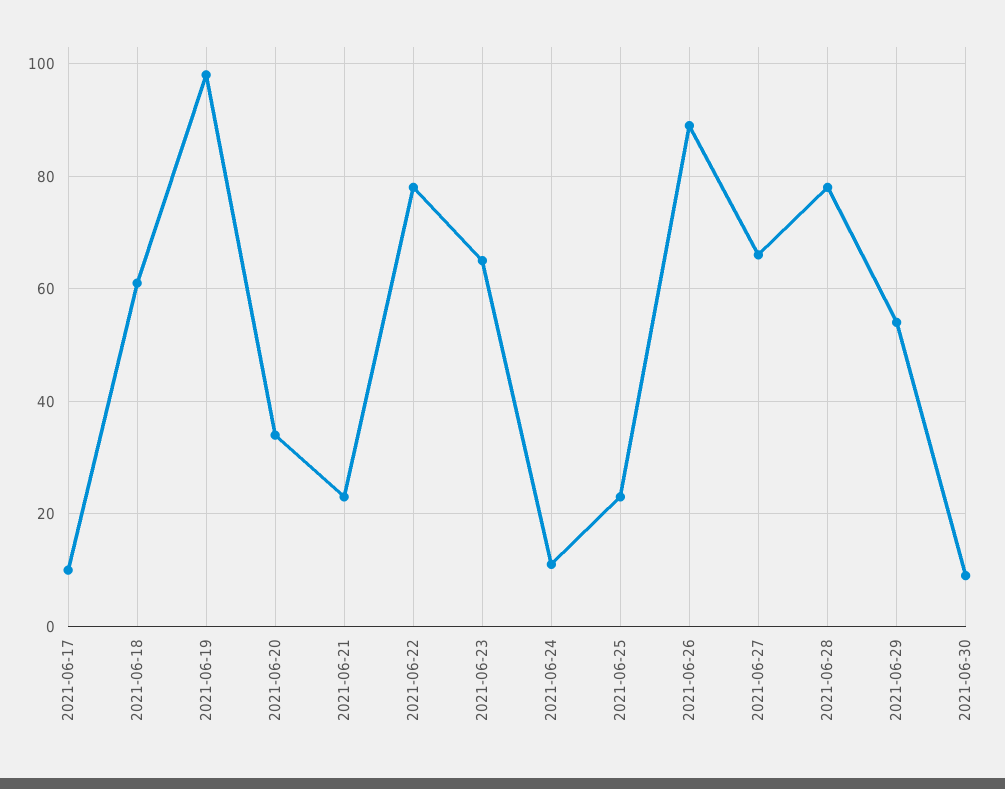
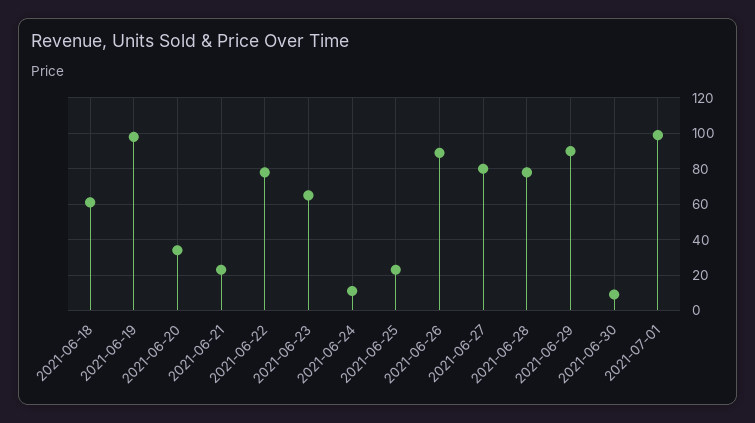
2021-06-17: 10 -> none
2021-06-27: 65 -> 80
2021-06-29: 55 -> 90
2021-07-01: none -> 100

